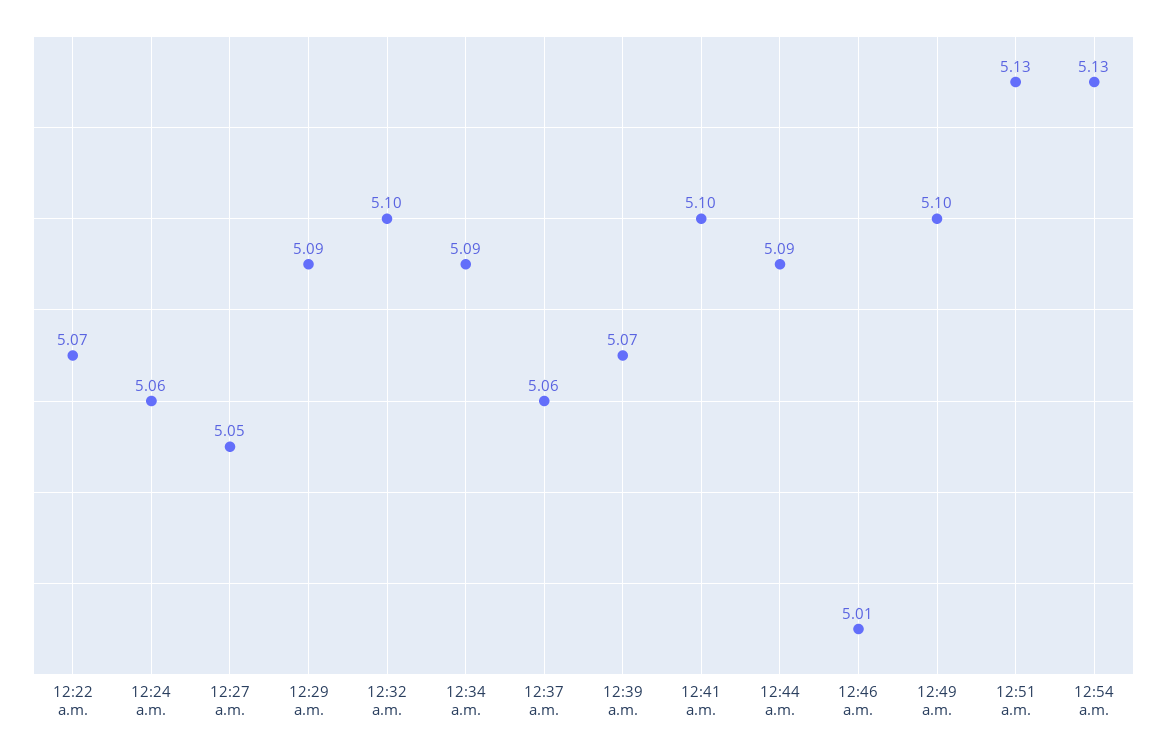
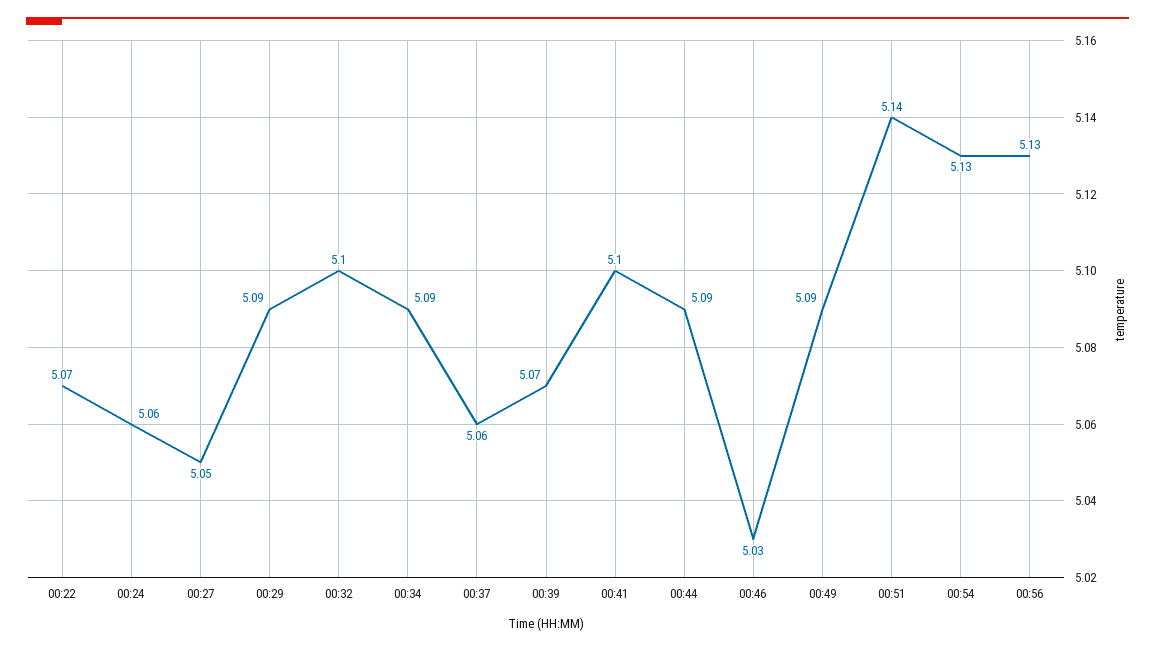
12:46 a.m.: 5.01 -> 5.03
12:49 a.m.: 5.1 -> 5.09
12:51 a.m.: 5.13 -> 5.14
00:56: none -> 5.13

